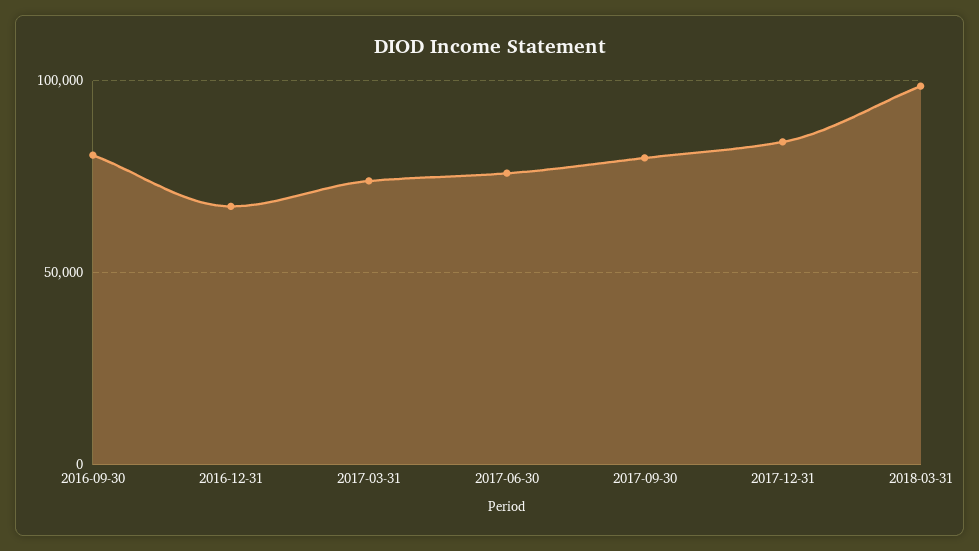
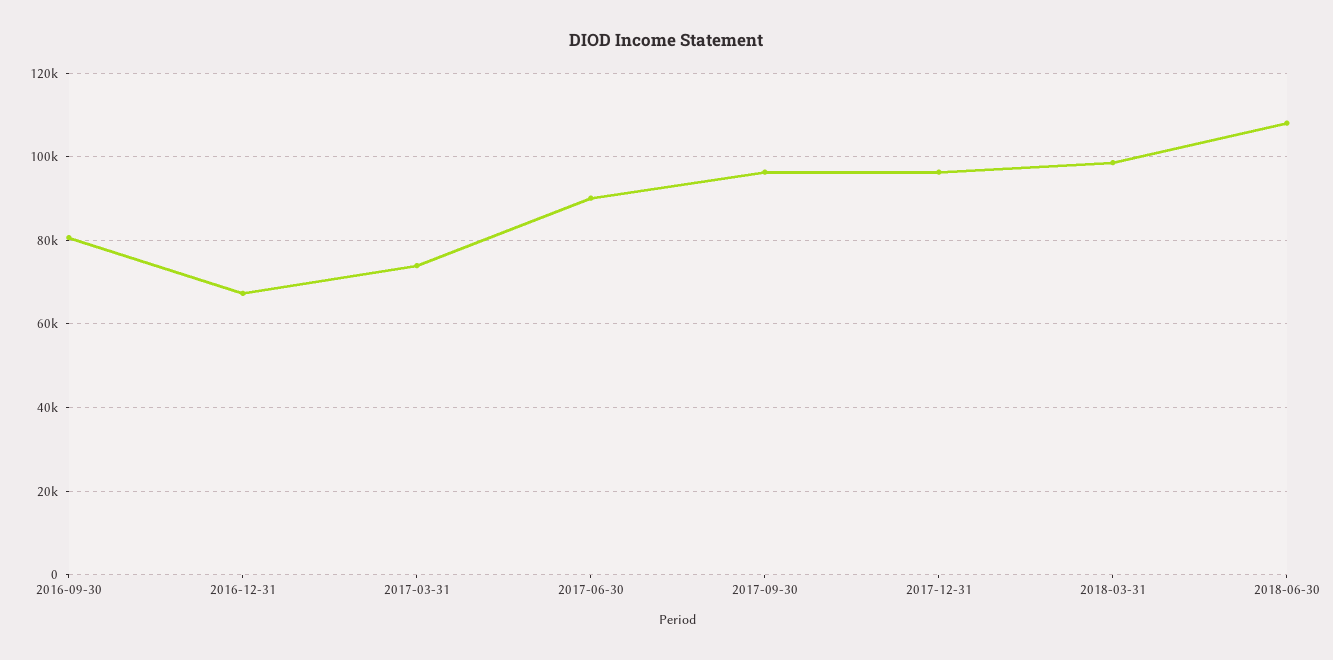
2017-06-30: 75000 -> 90000
2017-09-30: 80000 -> 96000
2017-12-31: 85000 -> 96000
2018-06-30: none -> 108000

